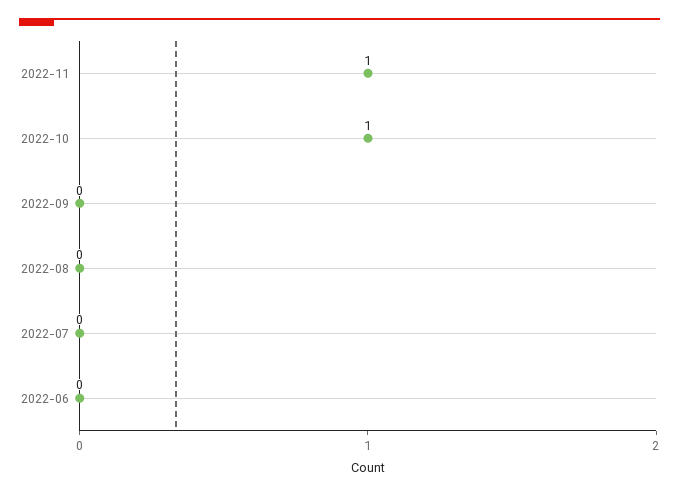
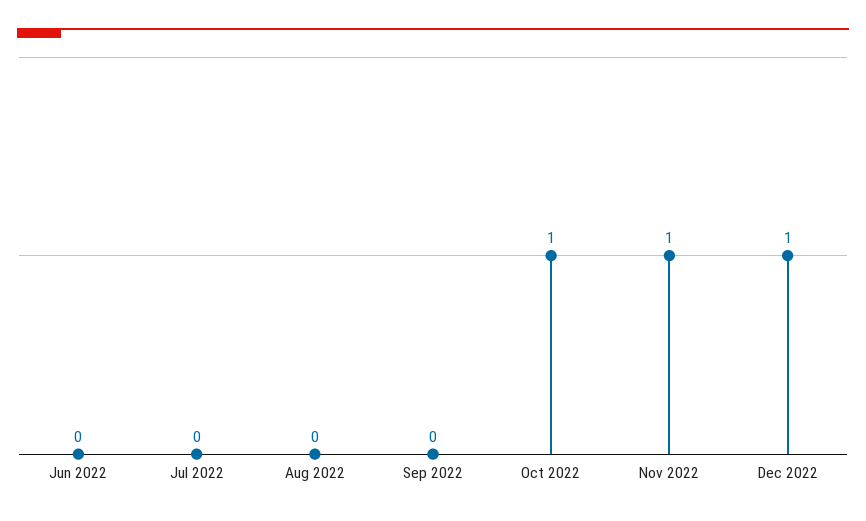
Dec 2022: none -> 1

